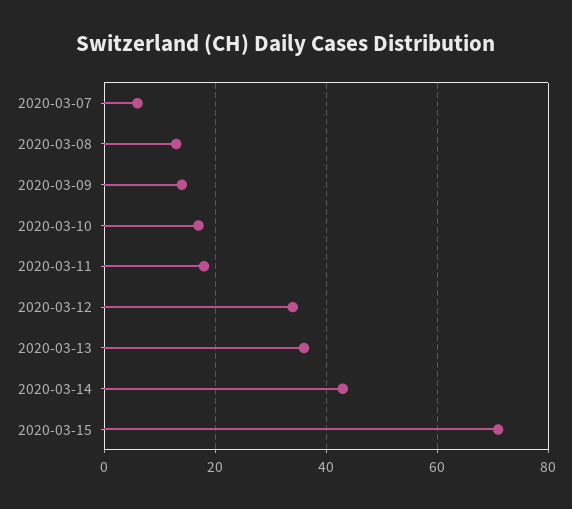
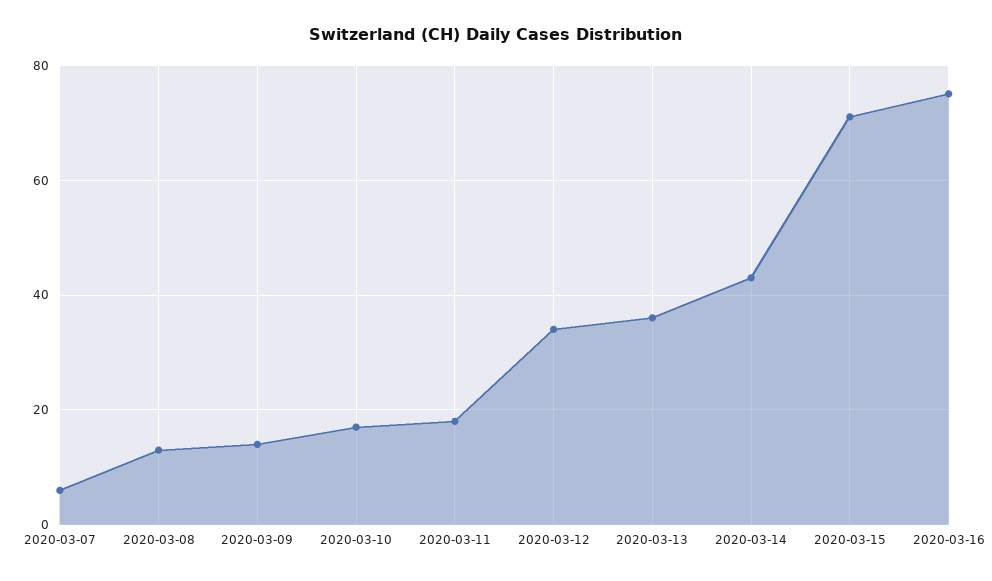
2020-03-16: none -> 75

